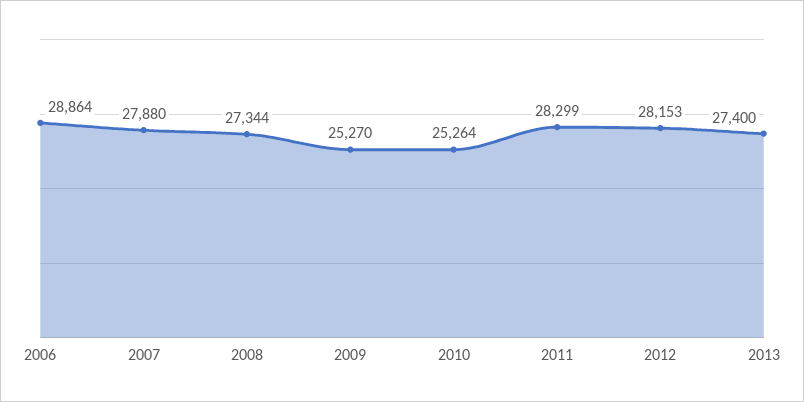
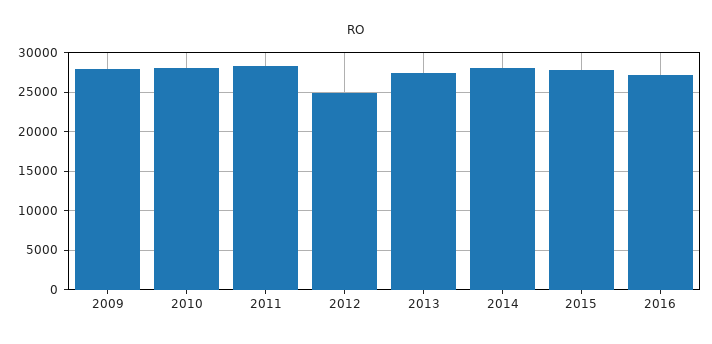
2006: 28864 -> none
2007: 27880 -> none
2008: 27344 -> none
2009: 25270 -> 28000
2010: 25264 -> 28000
2012: 28153 -> 25000
2014: none -> 28000
2015: none -> 28000
2016: none -> 27000

